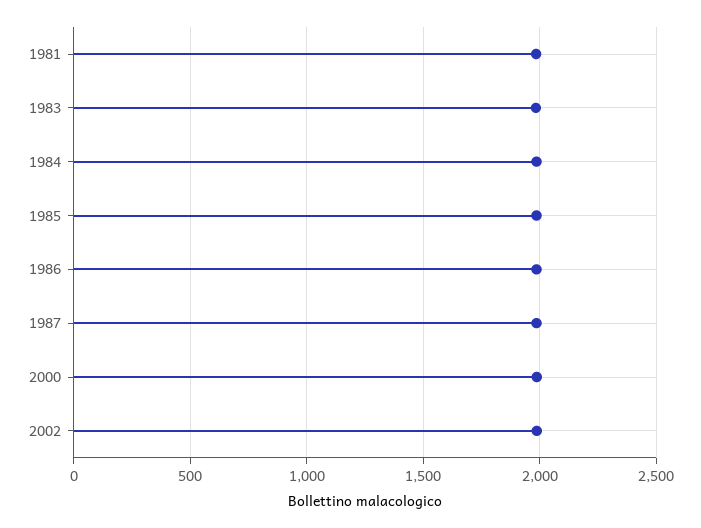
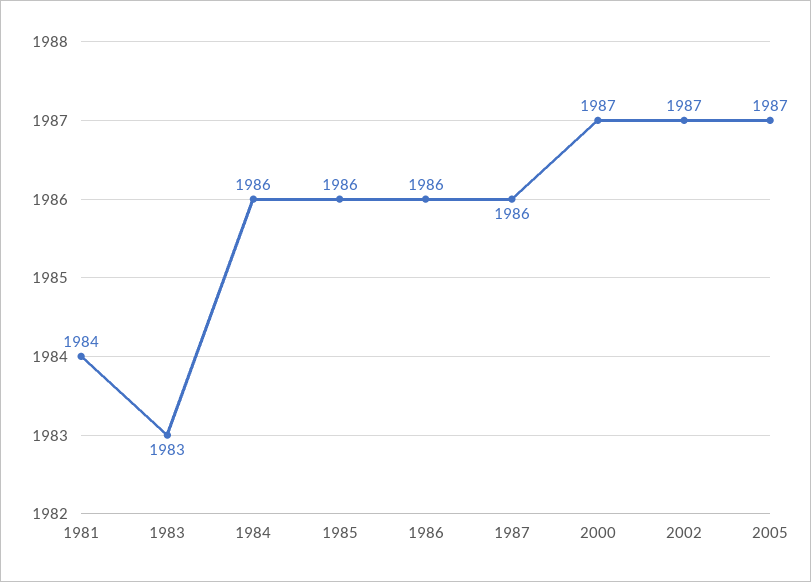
2005: none -> 1987

